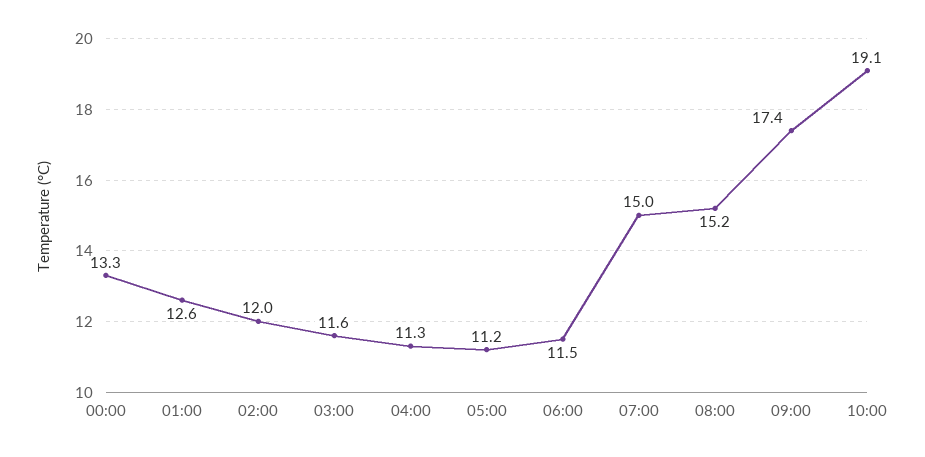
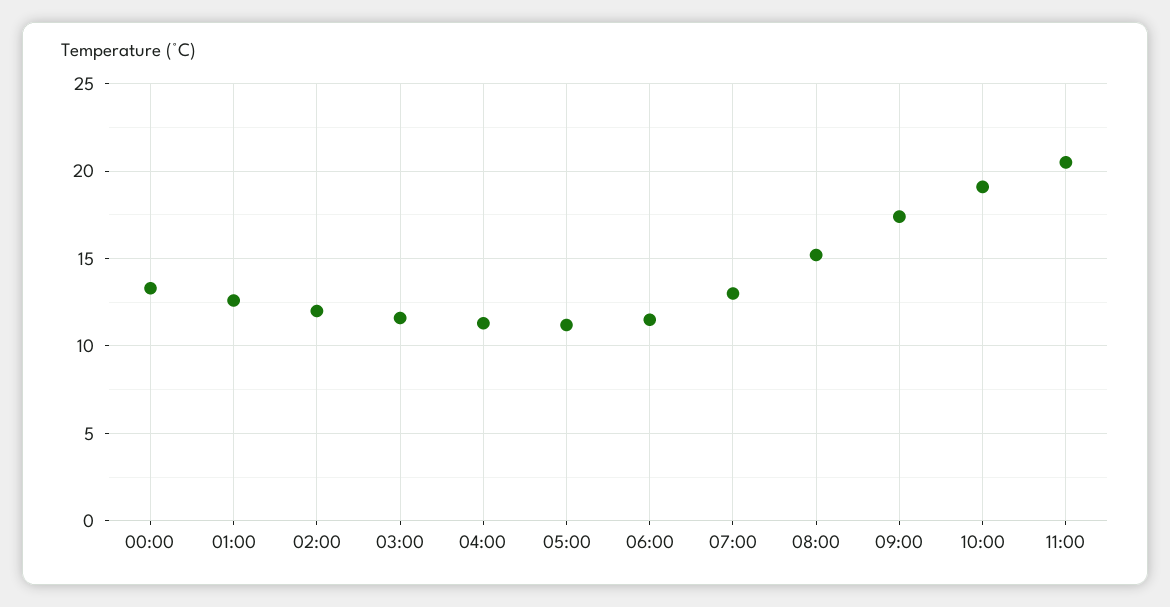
07:00: 15 -> 13
11:00: none -> 20.5

